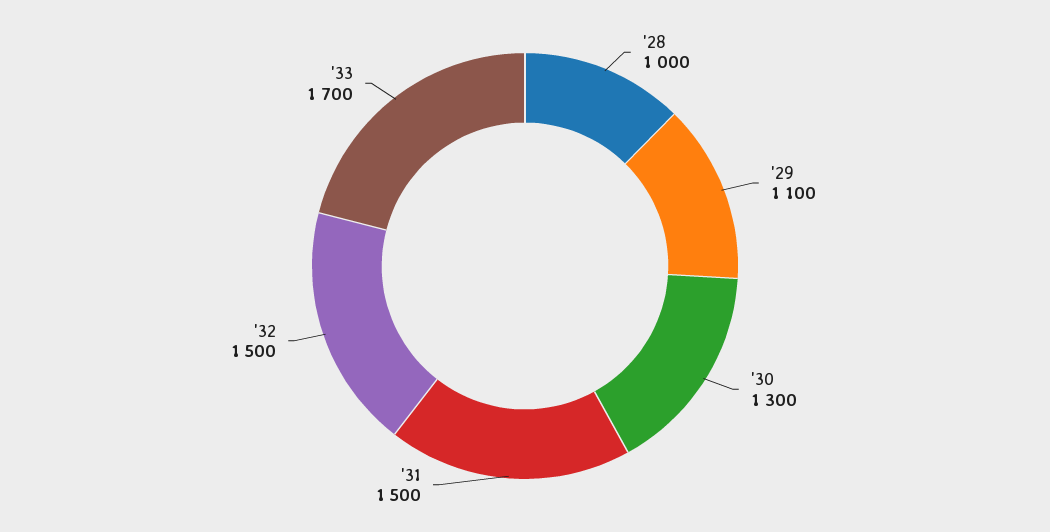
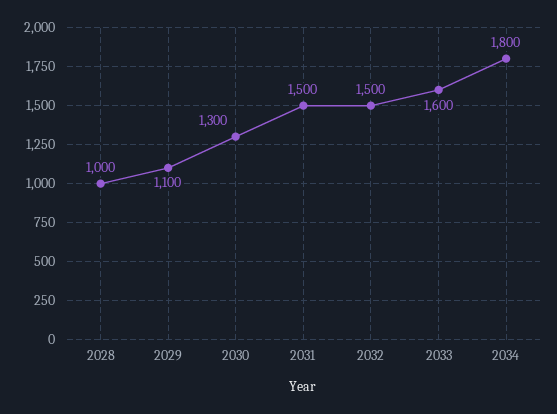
'33: 1700 -> 1600
2034: none -> 1800

